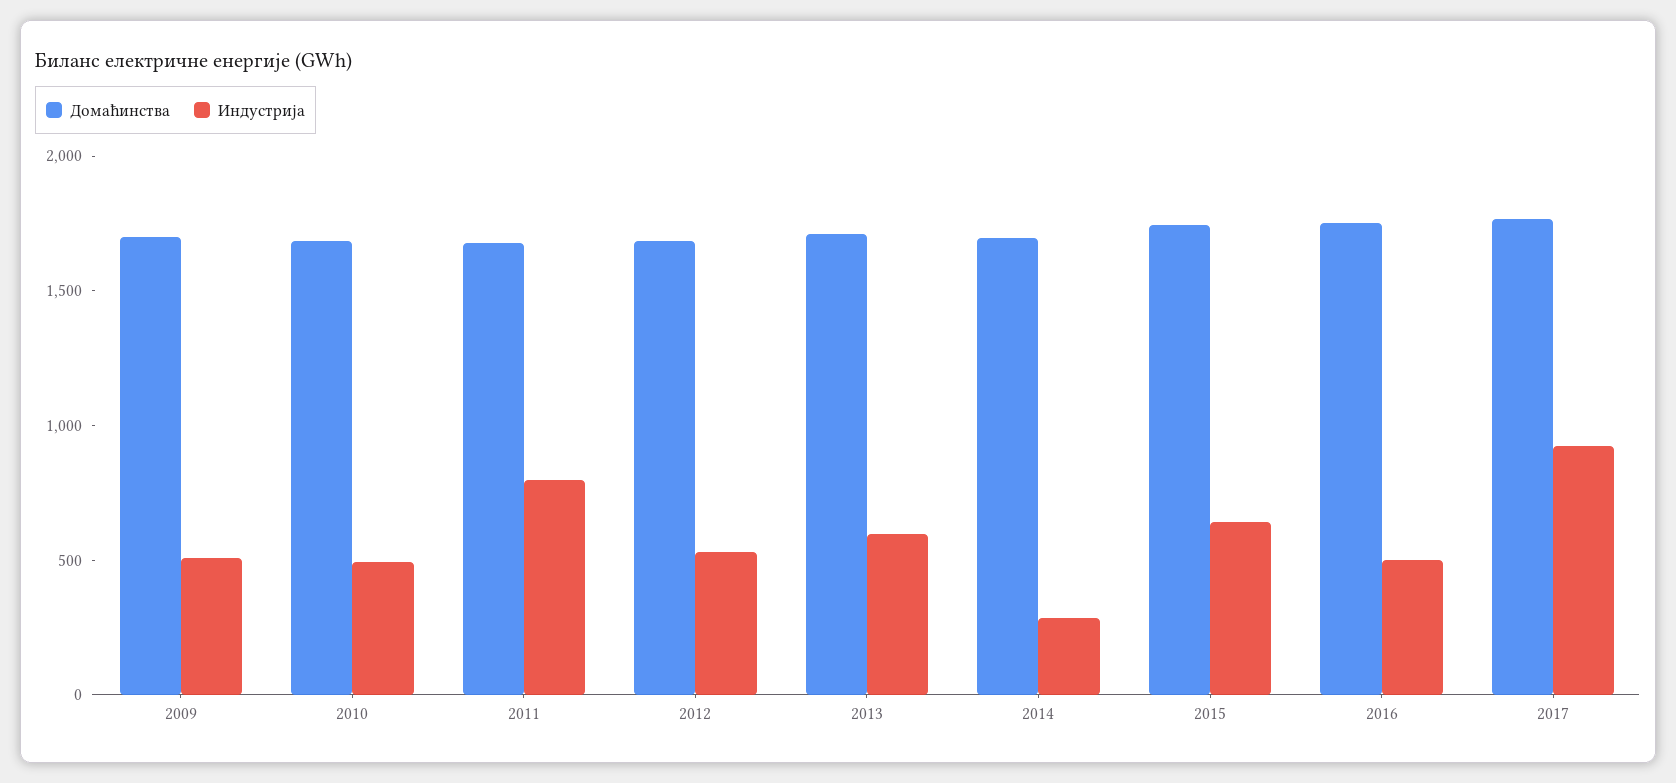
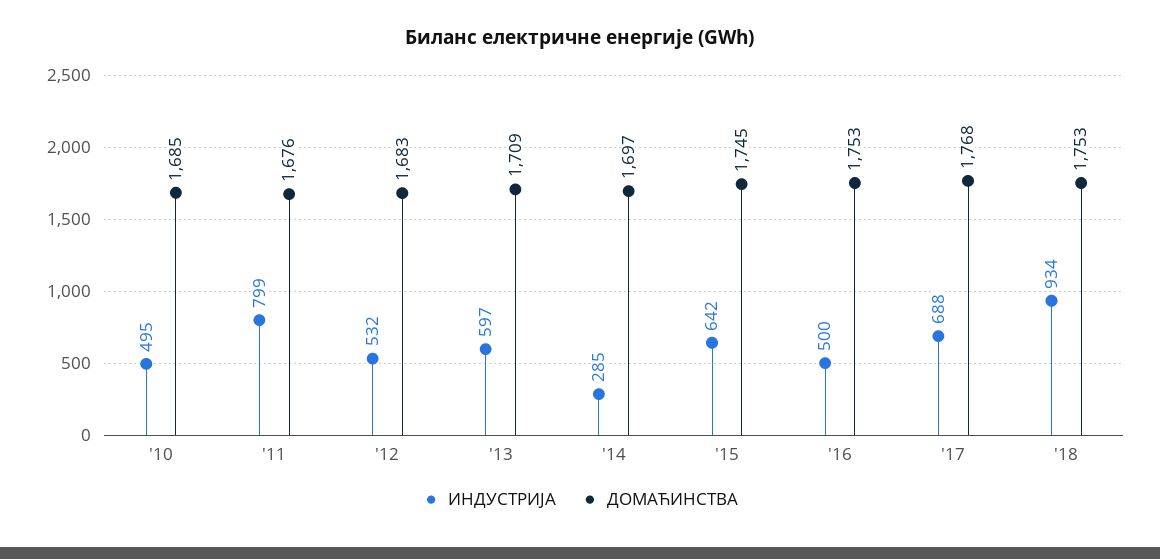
Домаћинства, 2009: 1700 -> none
Индустрија, 2009: 500 -> none
Индустрија, 2017: 900 -> 688
Индустрија, '18: none -> 934
Домаћинства, '18: none -> 1753

